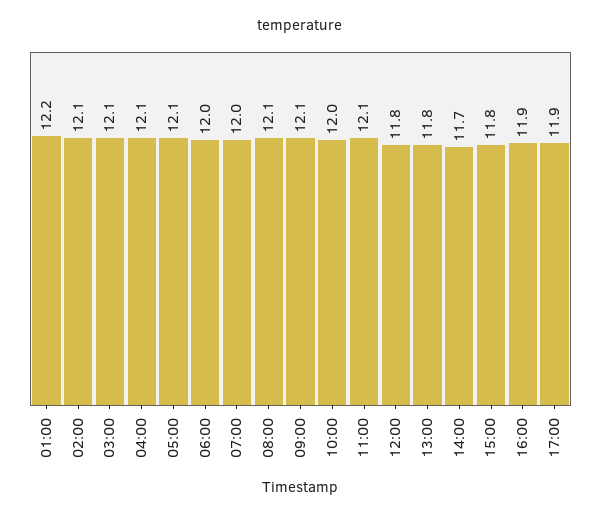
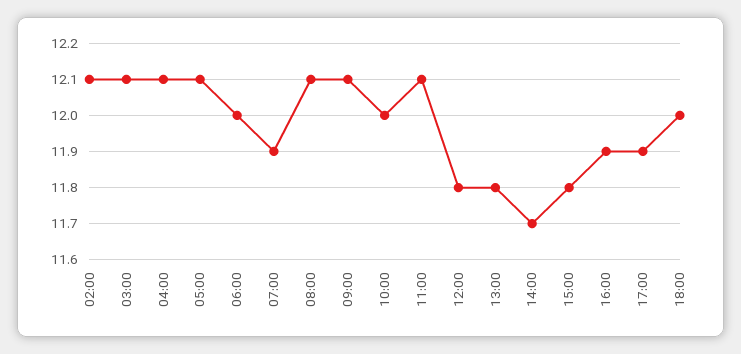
01:00: 12.2 -> none
07:00: 12 -> 11.9
18:00: none -> 12

